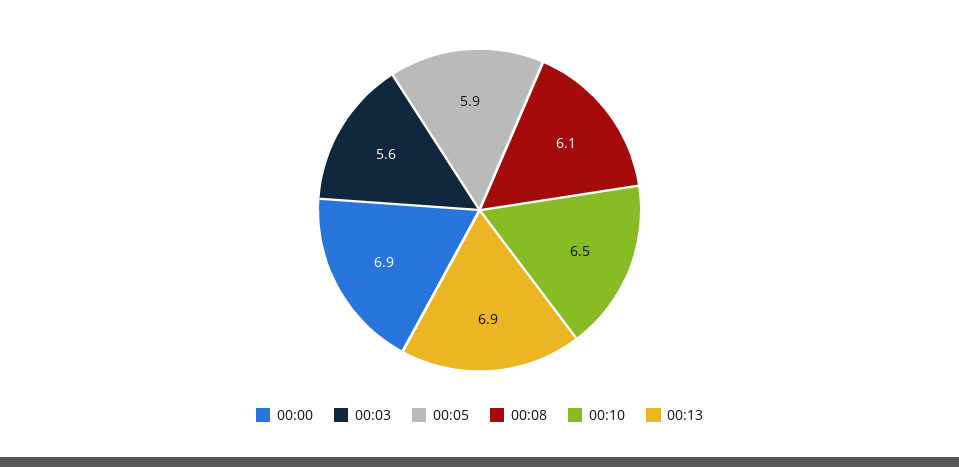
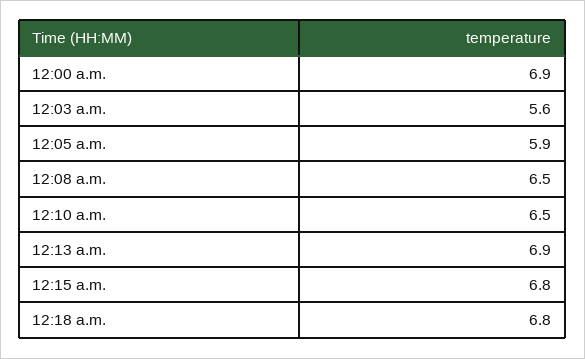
00:08: 6.1 -> 6.5
12:15 a.m.: none -> 6.8
12:18 a.m.: none -> 6.8

